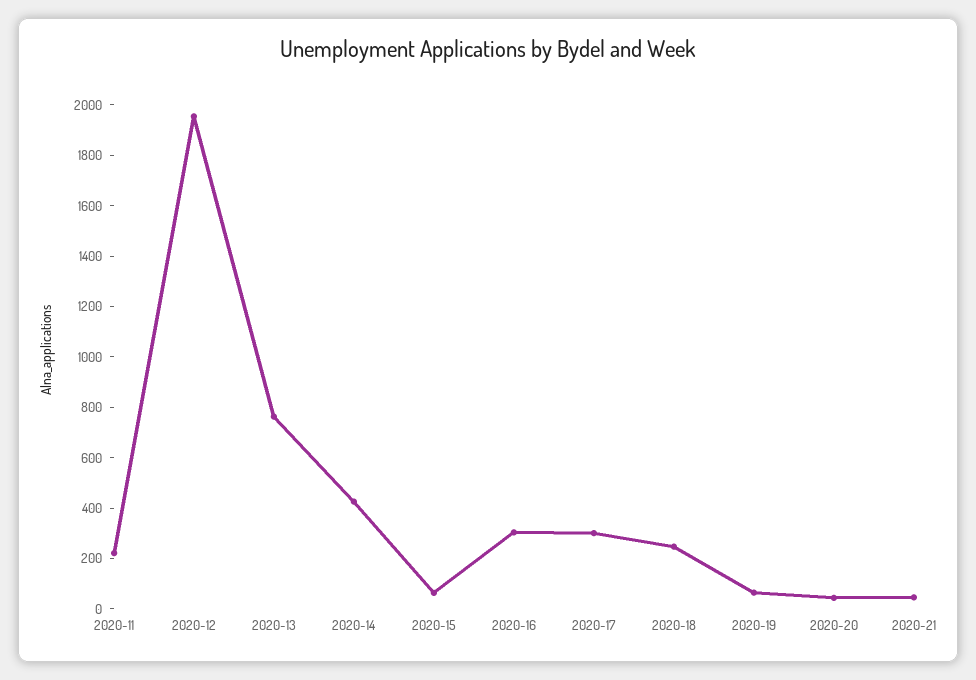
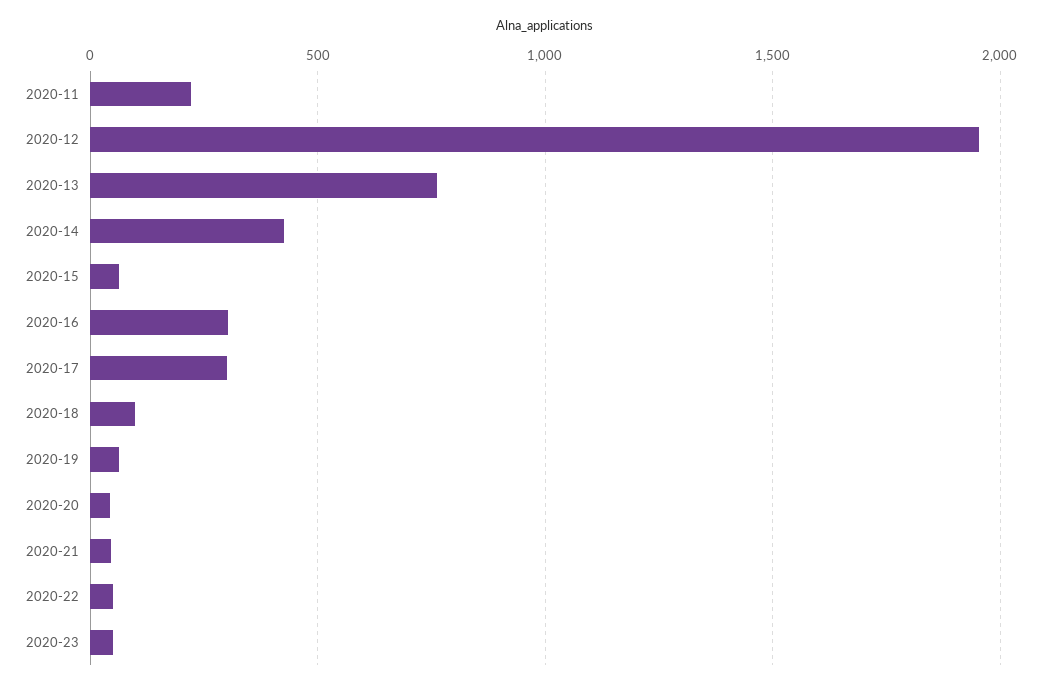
2020-18: 250 -> 100
2020-22: none -> 50
2020-23: none -> 50

